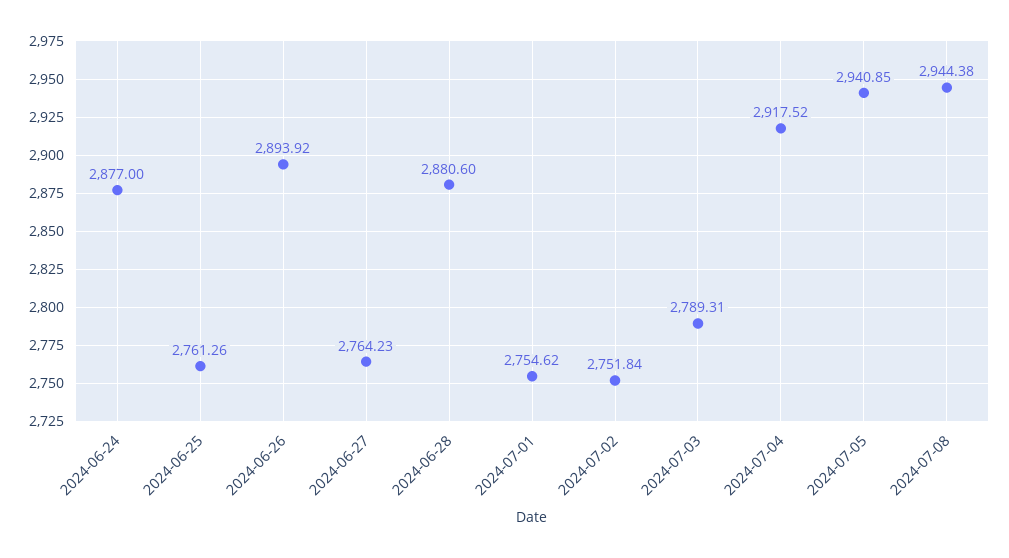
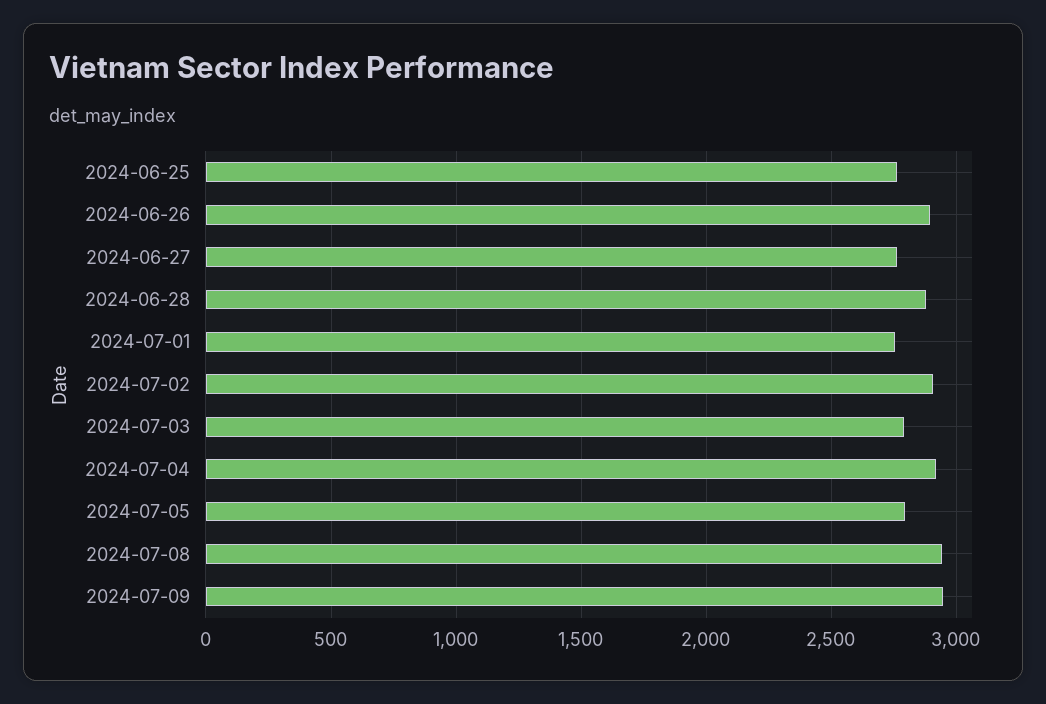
2024-06-24: 2877 -> none
2024-07-02: 2751.84 -> 2900
2024-07-05: 2940.85 -> 2800
2024-07-09: none -> 2950

